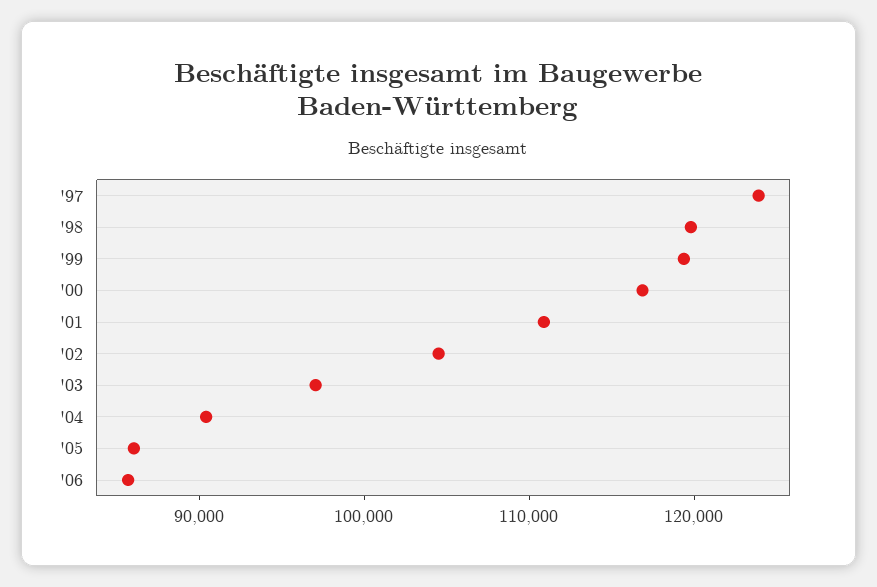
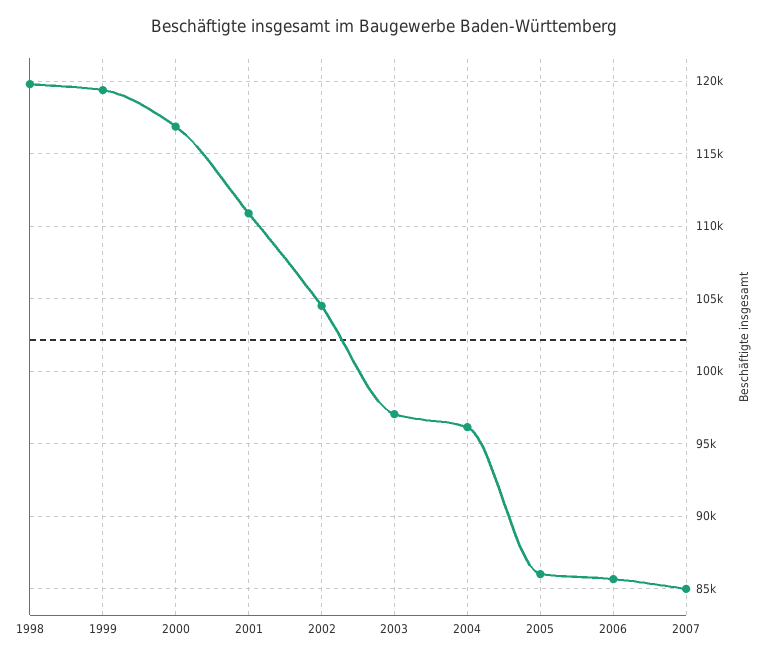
'97: 124000 -> none
'04: 90000 -> 96000
2007: none -> 85000

